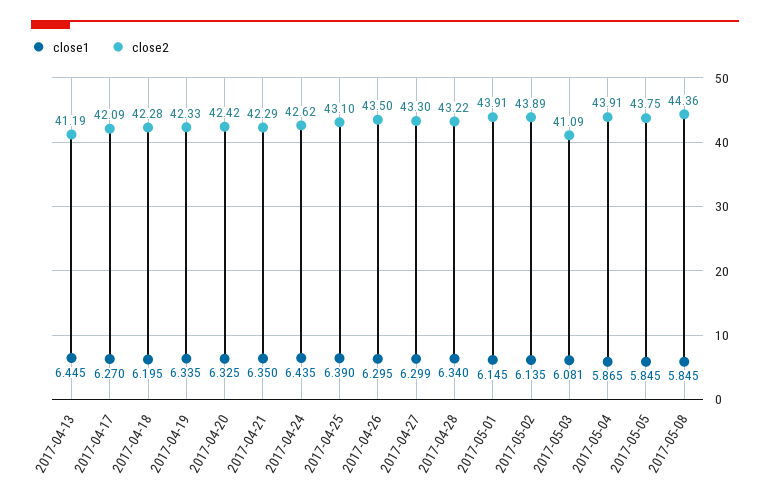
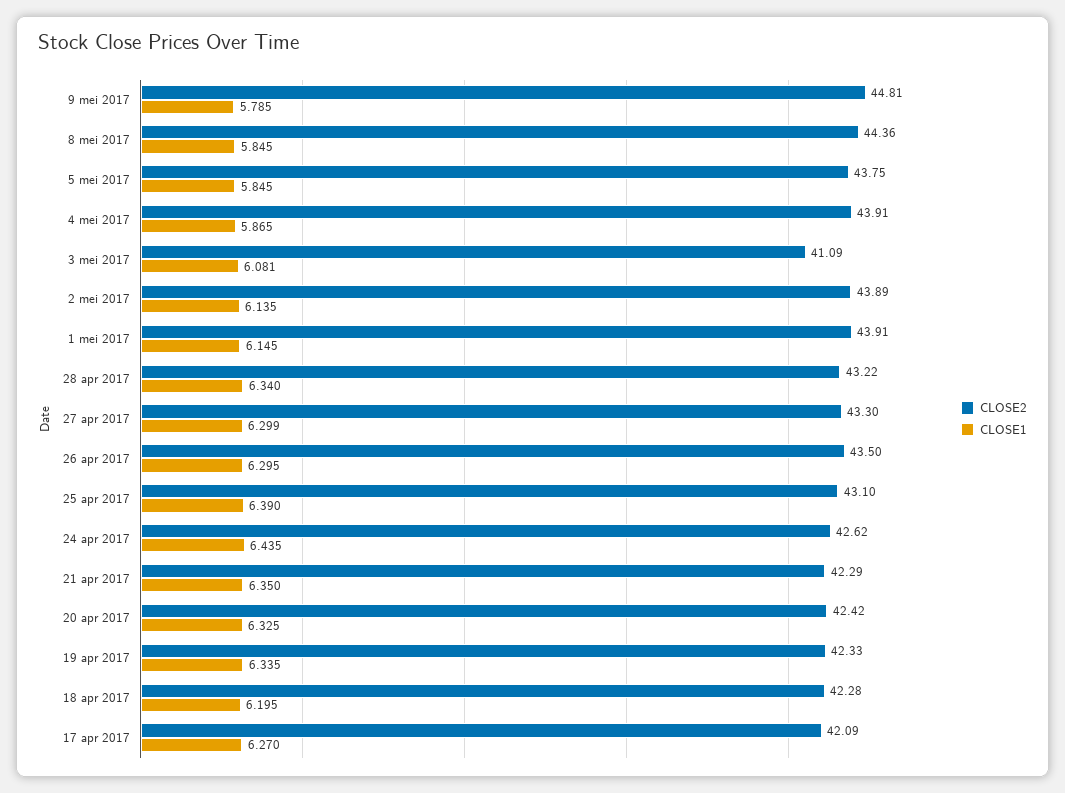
close1, 2017-04-13: 6.445 -> none
close2, 2017-04-13: 41.19 -> none
close2, 9 mei 2017: none -> 44.81
close1, 9 mei 2017: none -> 5.785

